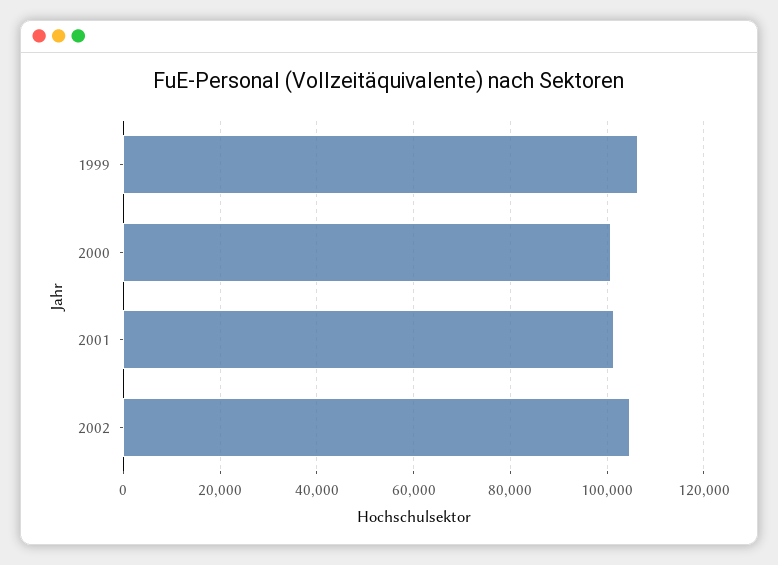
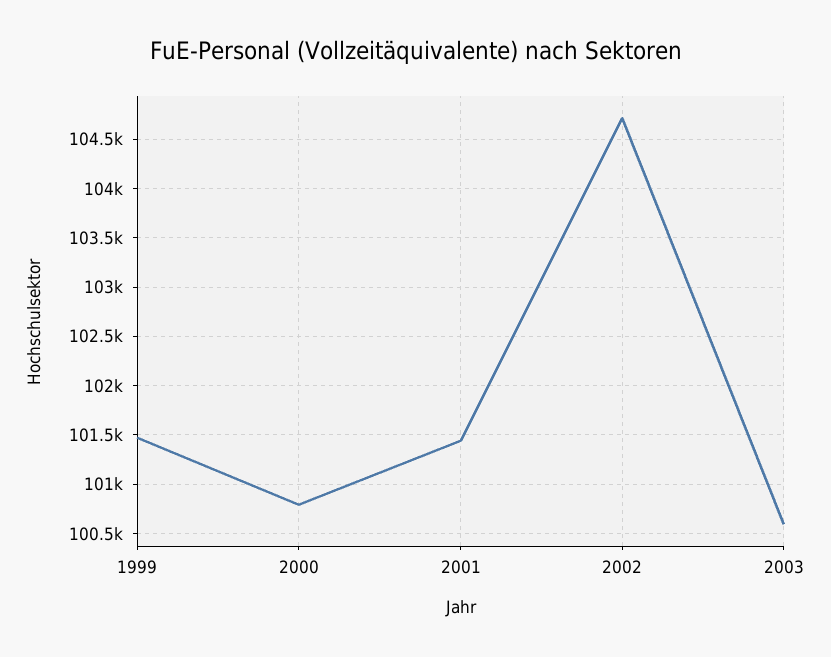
1999: 106000 -> 101500
2003: none -> 100600

